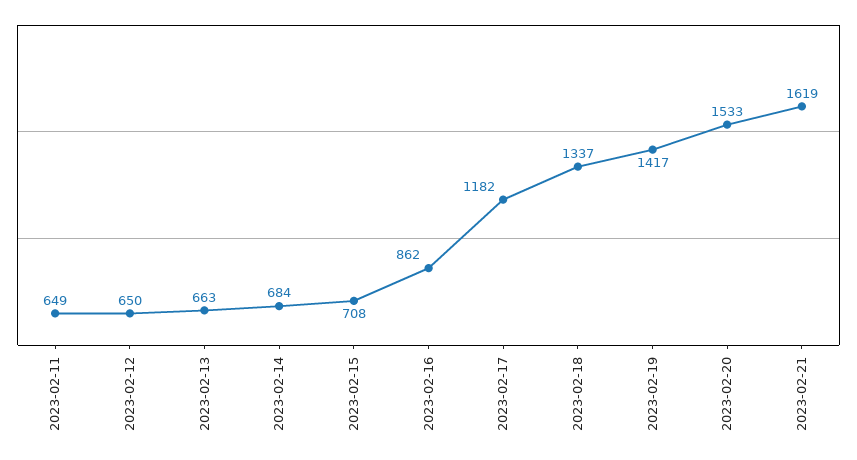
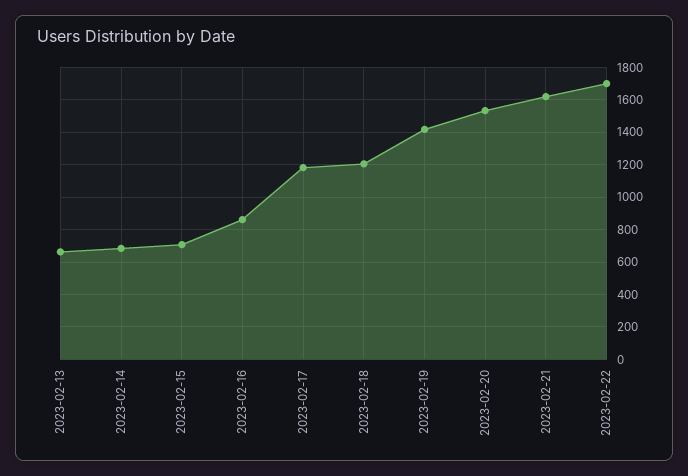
2023-02-11: 649 -> none
2023-02-12: 650 -> none
2023-02-18: 1337 -> 1200
2023-02-22: none -> 1700

